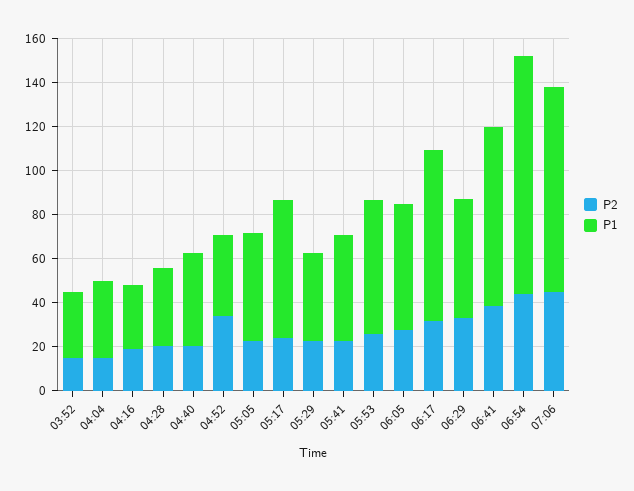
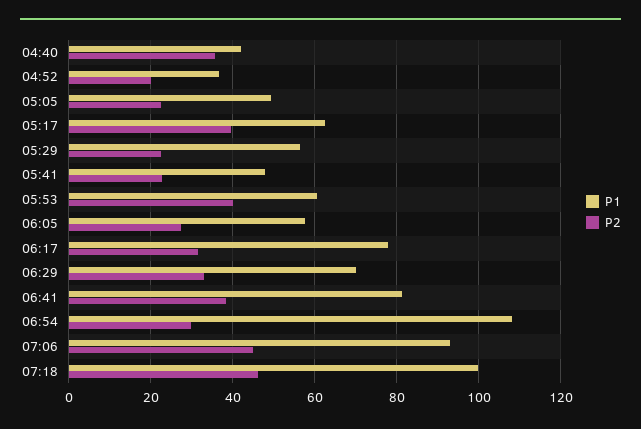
P2, 03:52: 15 -> none
P1, 03:52: 30 -> none
P2, 04:04: 15 -> none
P1, 04:04: 35 -> none
P2, 04:16: 20 -> none
P1, 04:16: 30 -> none
P2, 04:28: 20 -> none
P1, 04:28: 35 -> none
P2, 04:40: 20 -> 36
P2, 04:52: 35 -> 20
P2, 05:17: 25 -> 40
P1, 05:29: 40 -> 56
P2, 05:53: 25 -> 40
P1, 06:29: 55 -> 70
P2, 06:54: 45 -> 30
P1, 07:18: none -> 100
P2, 07:18: none -> 46

